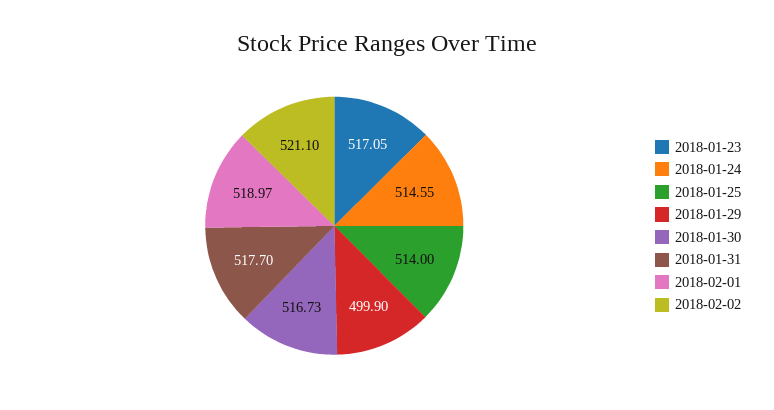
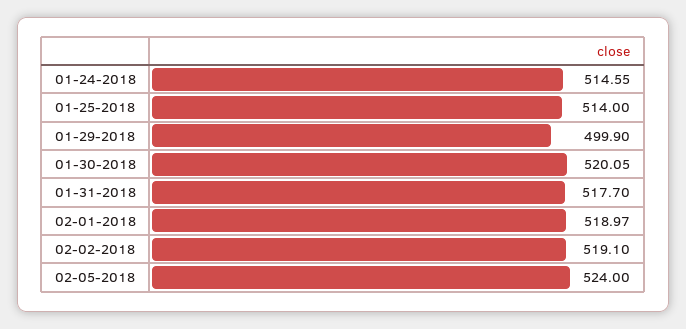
2018-01-23: 517.05 -> none
2018-01-30: 516.73 -> 520.05
2018-02-02: 521.1 -> 519.1
02-05-2018: none -> 524

